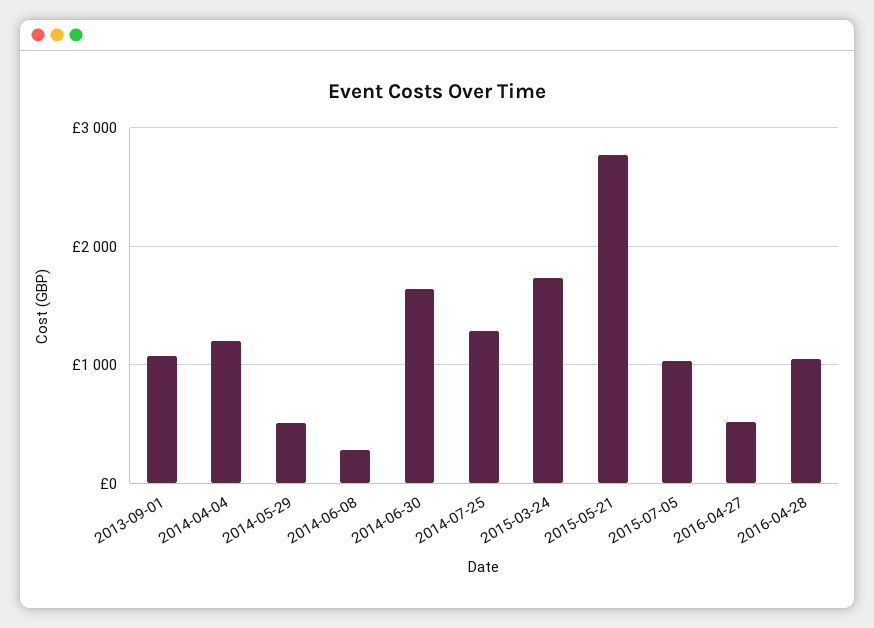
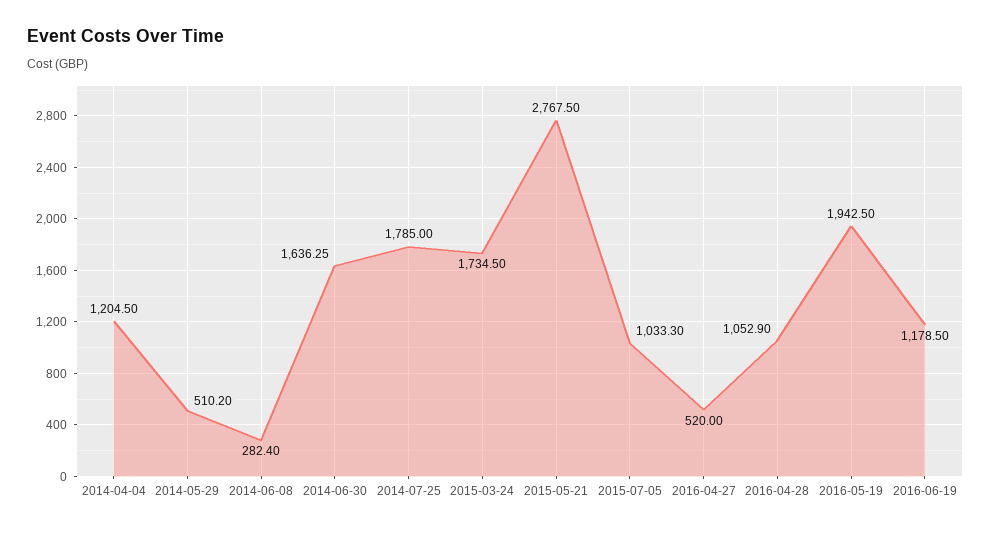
2013-09-01: 1100 -> none
2014-07-25: 1300 -> 1785
2016-05-19: none -> 1942.5
2016-06-19: none -> 1178.5

